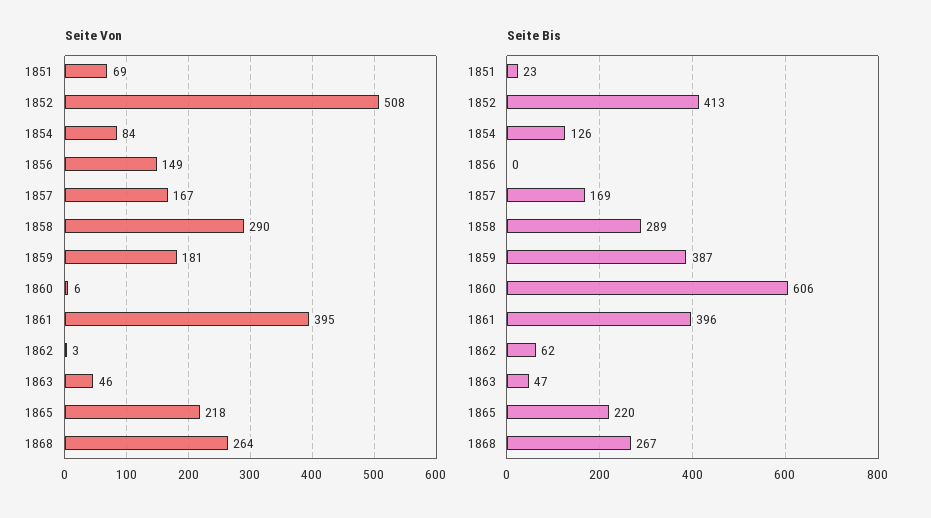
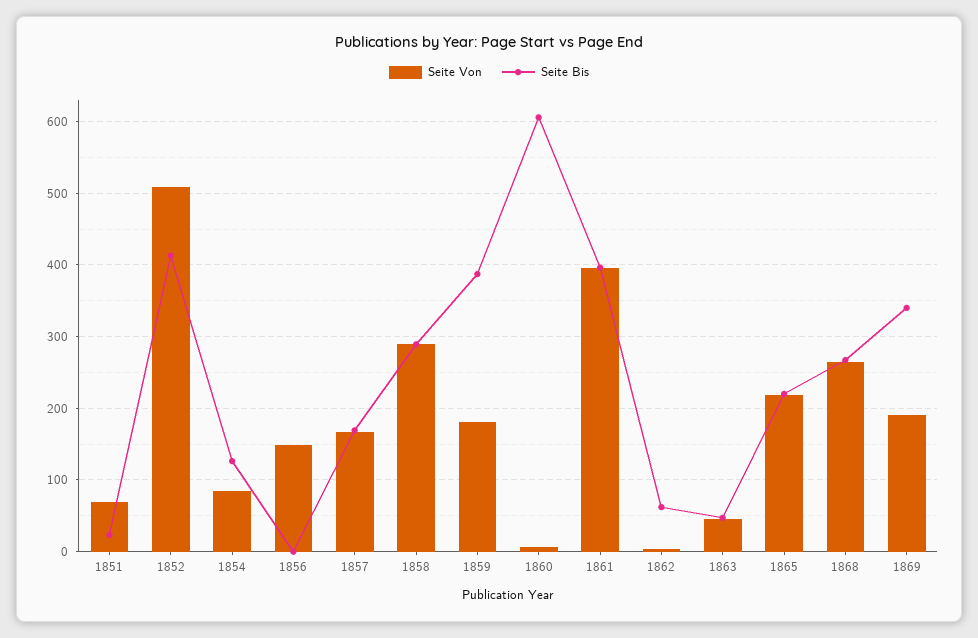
Seite Von, 1869: none -> 190
Seite Bis, 1869: none -> 340

